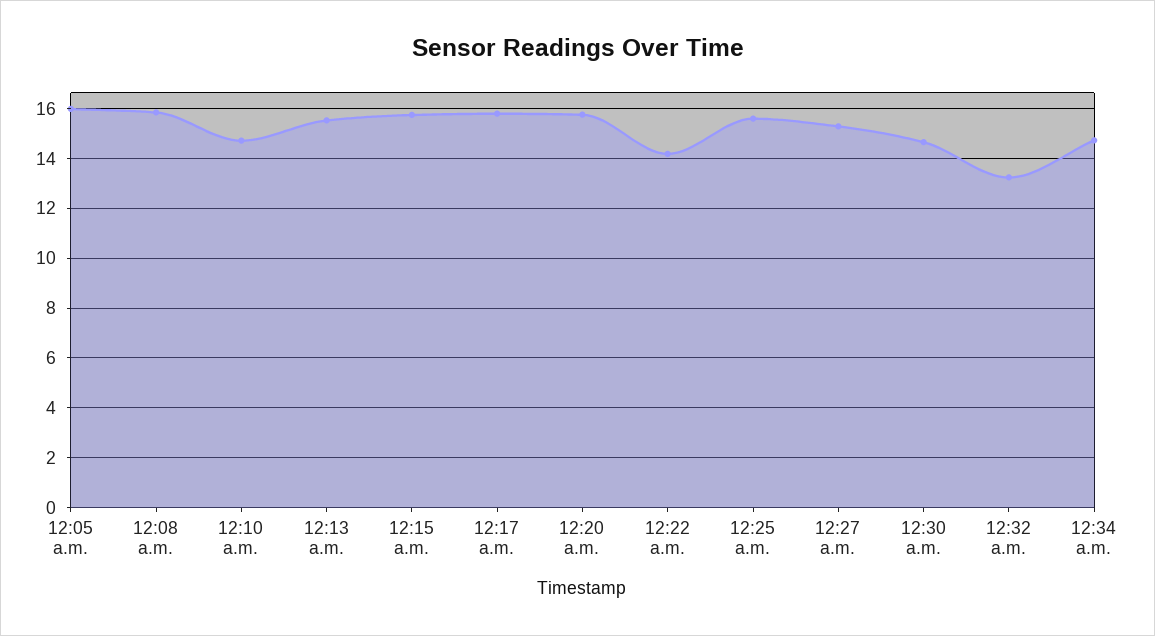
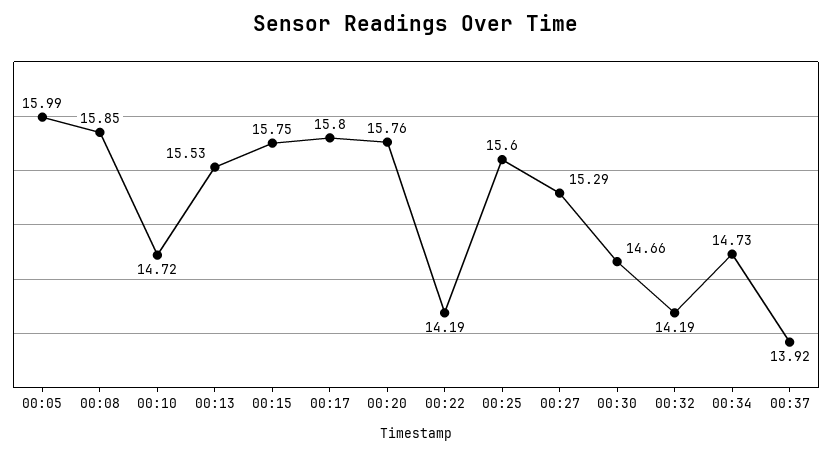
12:32 a.m.: 13.25 -> 14.19
00:37: none -> 13.92

